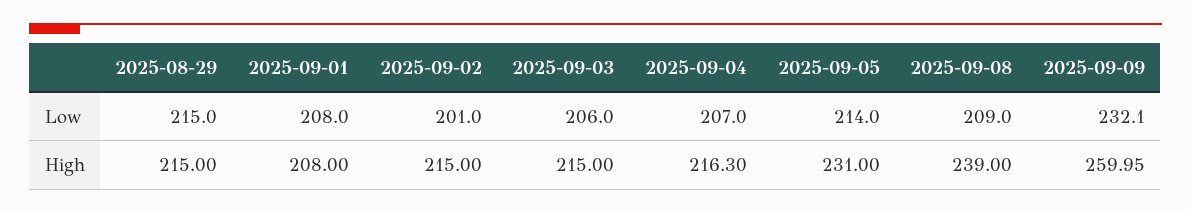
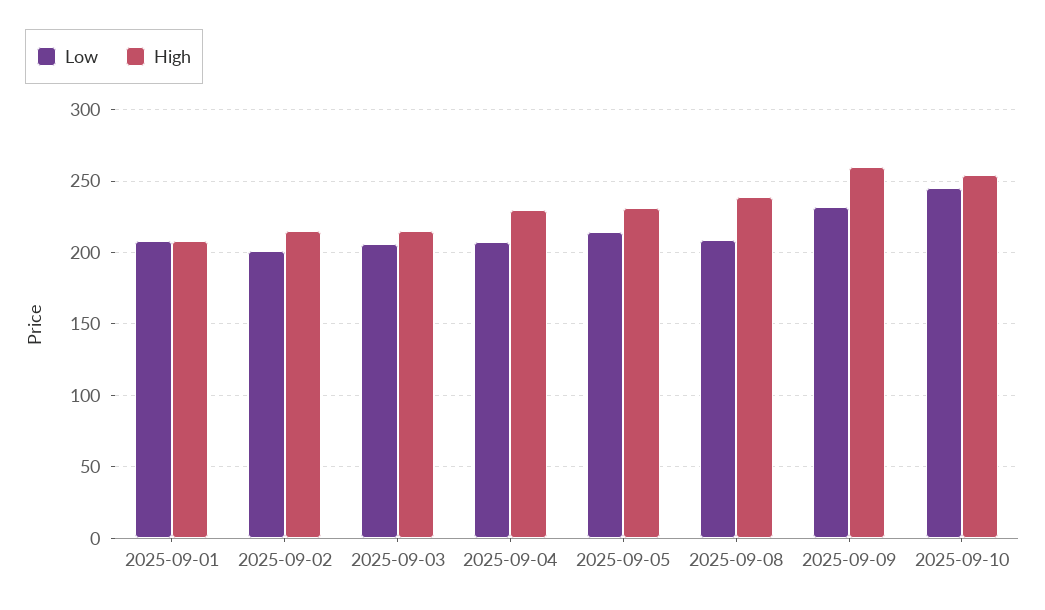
Low, 2025-08-29: 215 -> none
High, 2025-08-29: 215 -> none
High, 2025-09-04: 216.3 -> 230
Low, 2025-09-10: none -> 245
High, 2025-09-10: none -> 255

